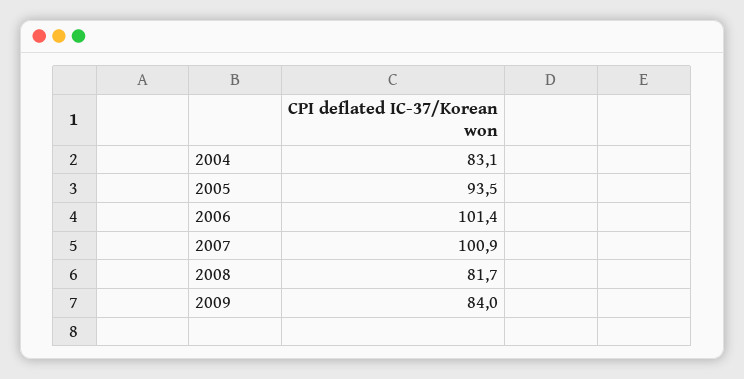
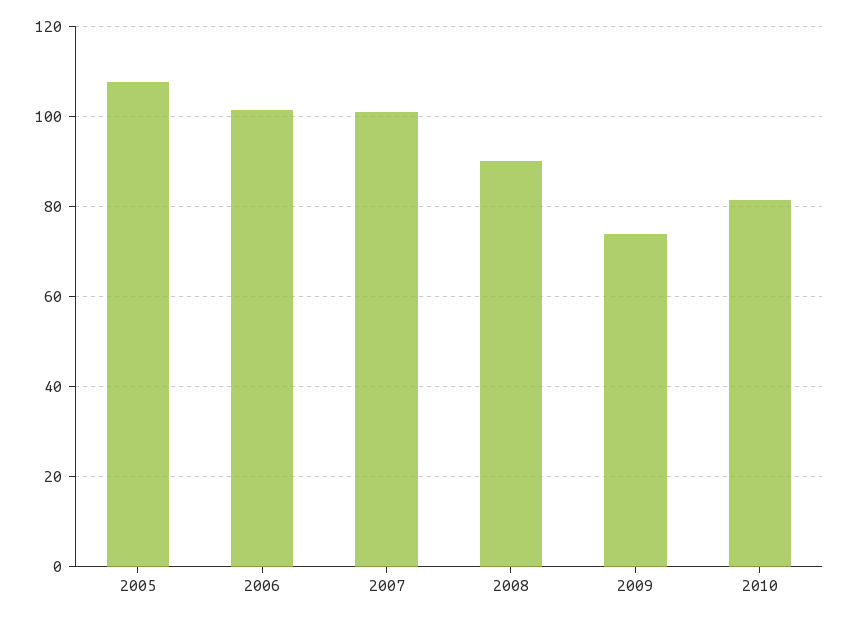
2004: 83.1 -> none
2005: 93.5 -> 108
2008: 81.7 -> 90
2009: 84 -> 74
2010: none -> 82

